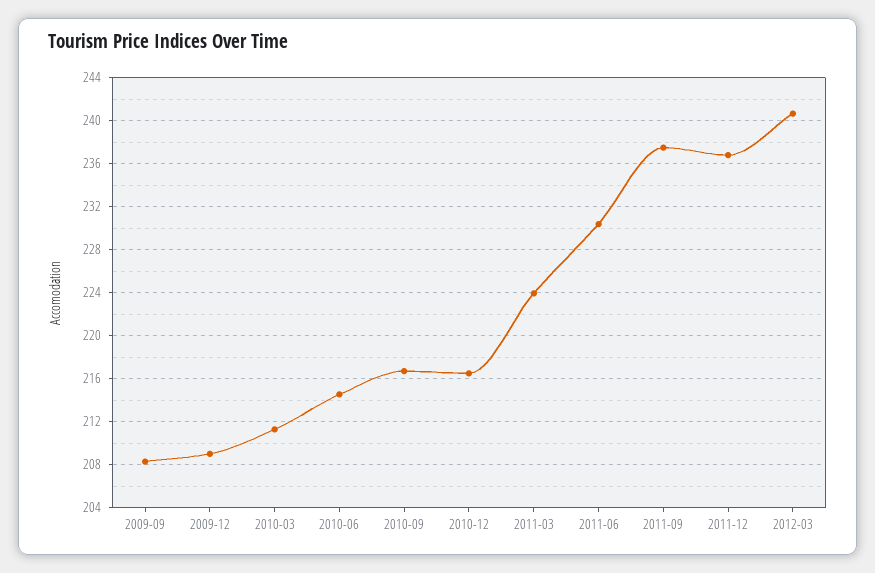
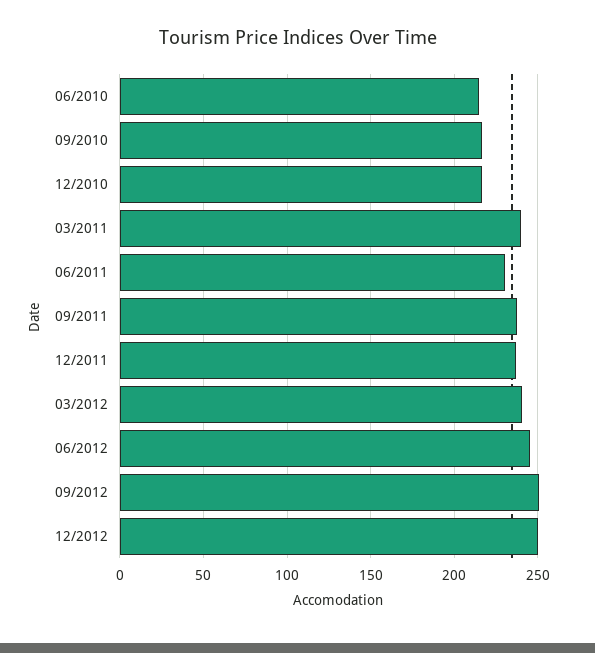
2009-09: 208 -> none
2009-12: 209 -> none
2010-03: 211 -> none
2011-03: 224 -> 240
06/2012: none -> 245
09/2012: none -> 250
12/2012: none -> 250

